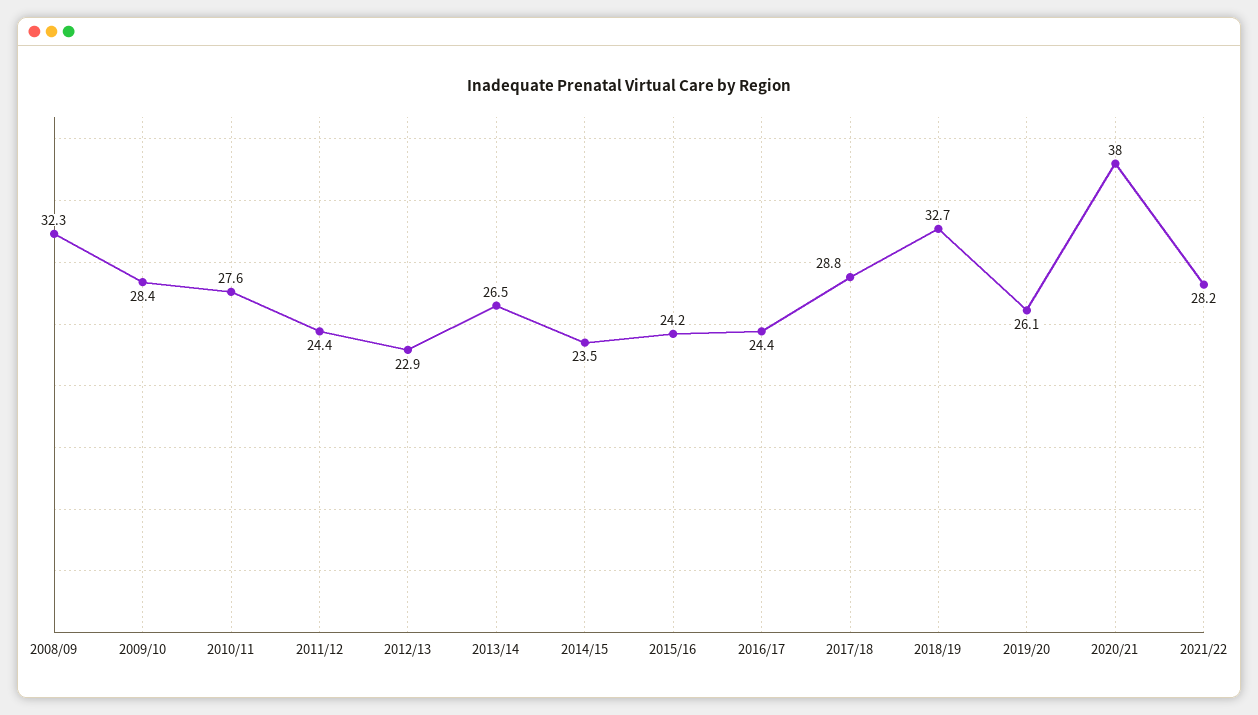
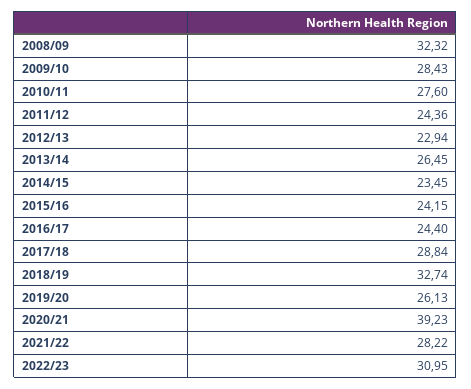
2020/21: 38 -> 39.23
2022/23: none -> 30.95

